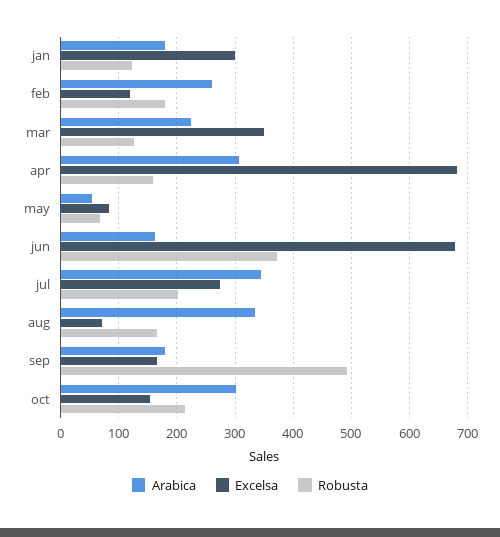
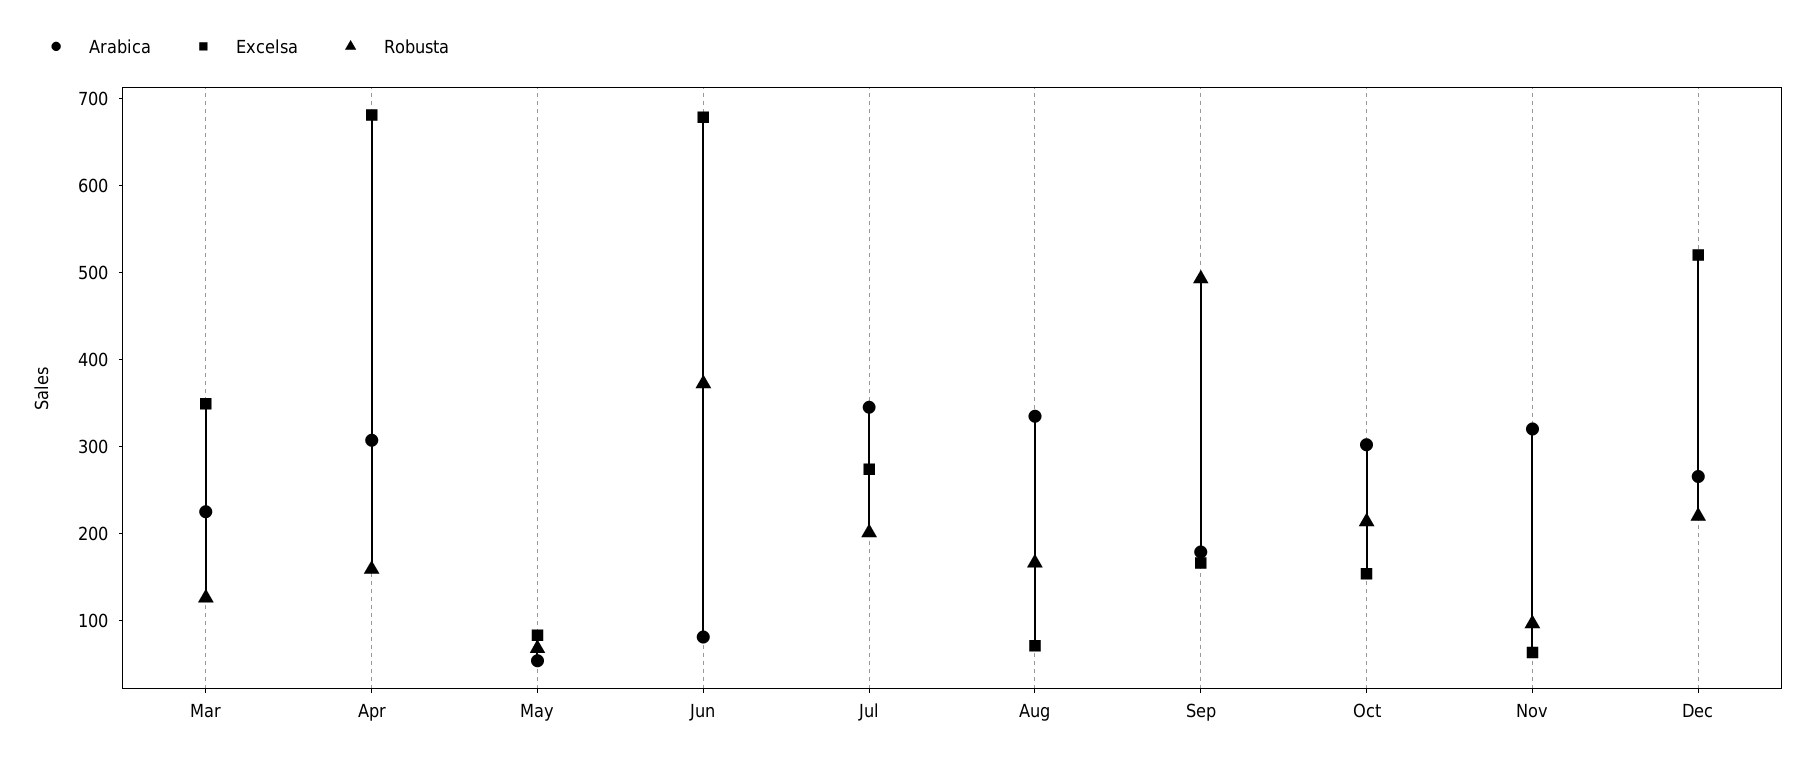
Arabica, jan: 180 -> none
Excelsa, jan: 300 -> none
Robusta, jan: 120 -> none
Arabica, feb: 260 -> none
Excelsa, feb: 120 -> none
Robusta, feb: 180 -> none
Arabica, jun: 160 -> 80
Arabica, Nov: none -> 320
Excelsa, Nov: none -> 60
Robusta, Nov: none -> 100
Arabica, Dec: none -> 260
Excelsa, Dec: none -> 520
Robusta, Dec: none -> 220

